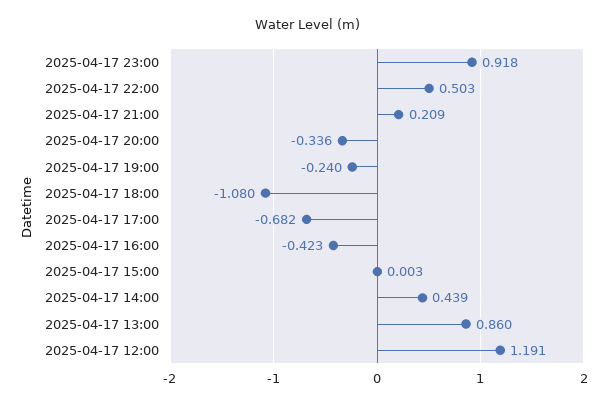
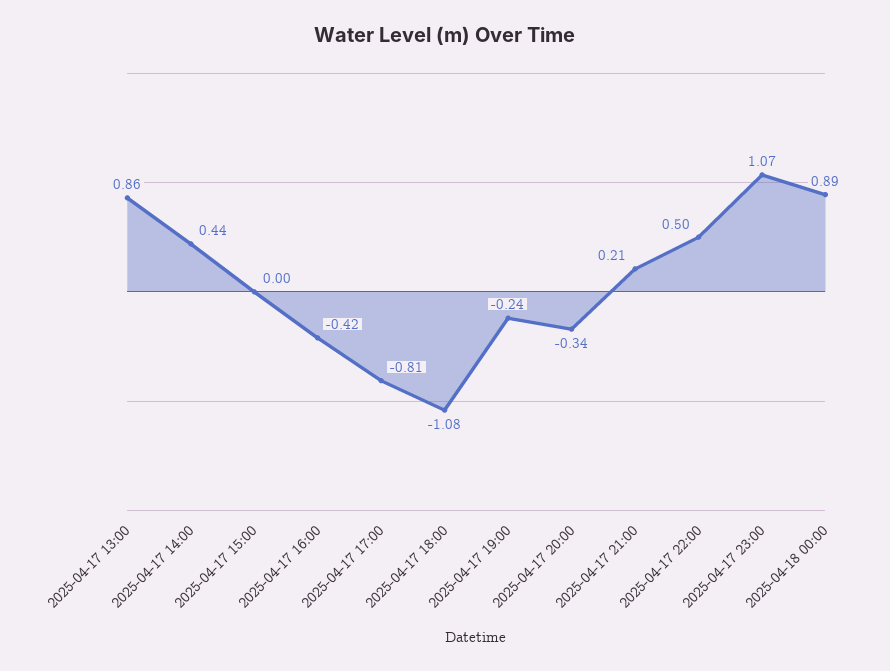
2025-04-17 23:00: 0.918 -> 1.07
2025-04-17 17:00: -0.682 -> -0.81
2025-04-17 12:00: 1.191 -> none
2025-04-18 00:00: none -> 0.89

